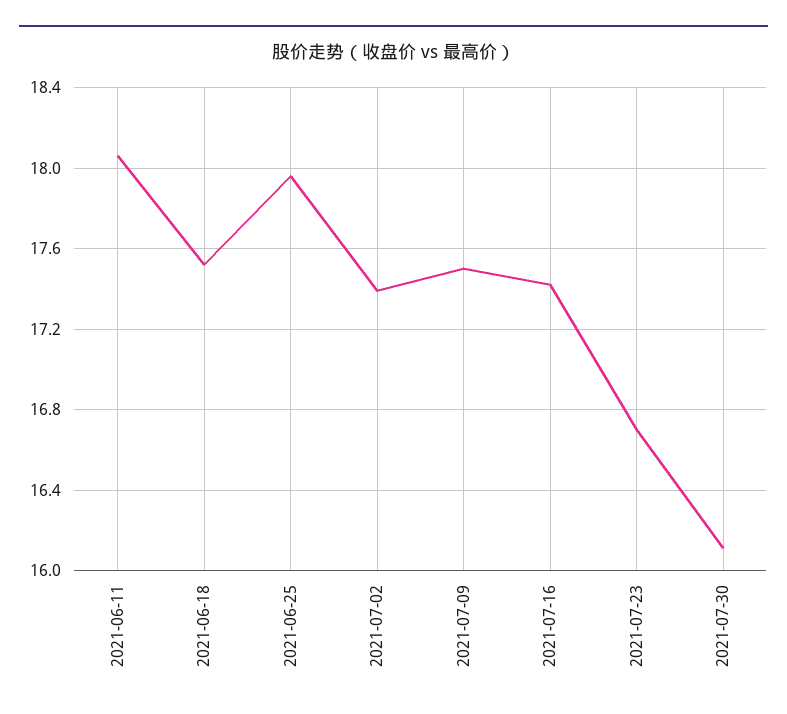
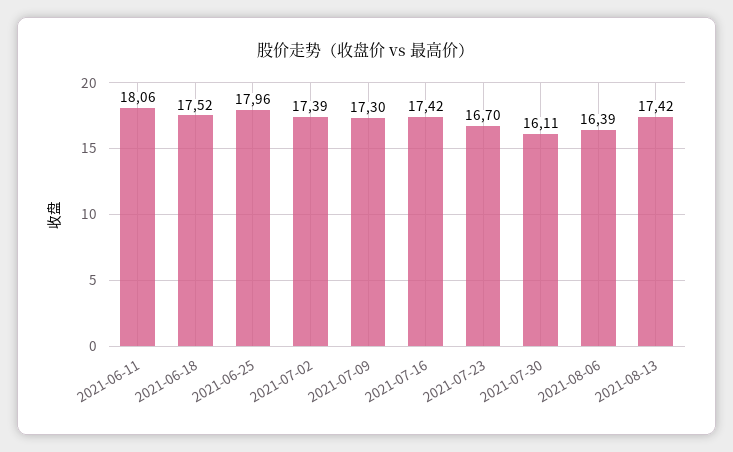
2021-07-09: 17.5 -> 17.3
2021-08-06: none -> 16.39
2021-08-13: none -> 17.42

